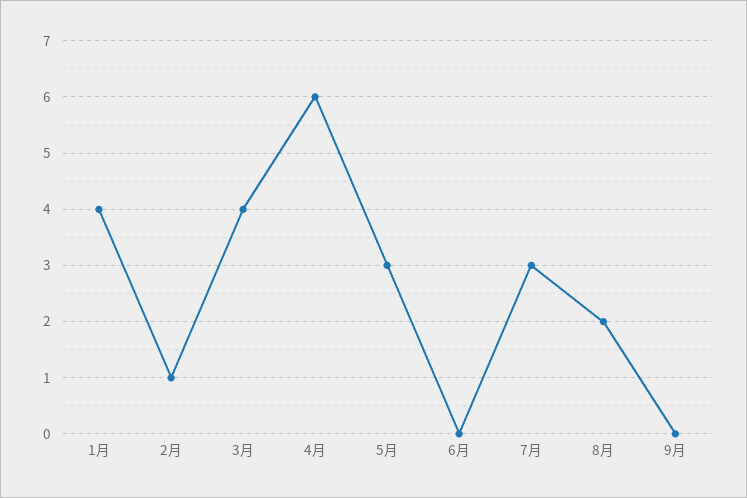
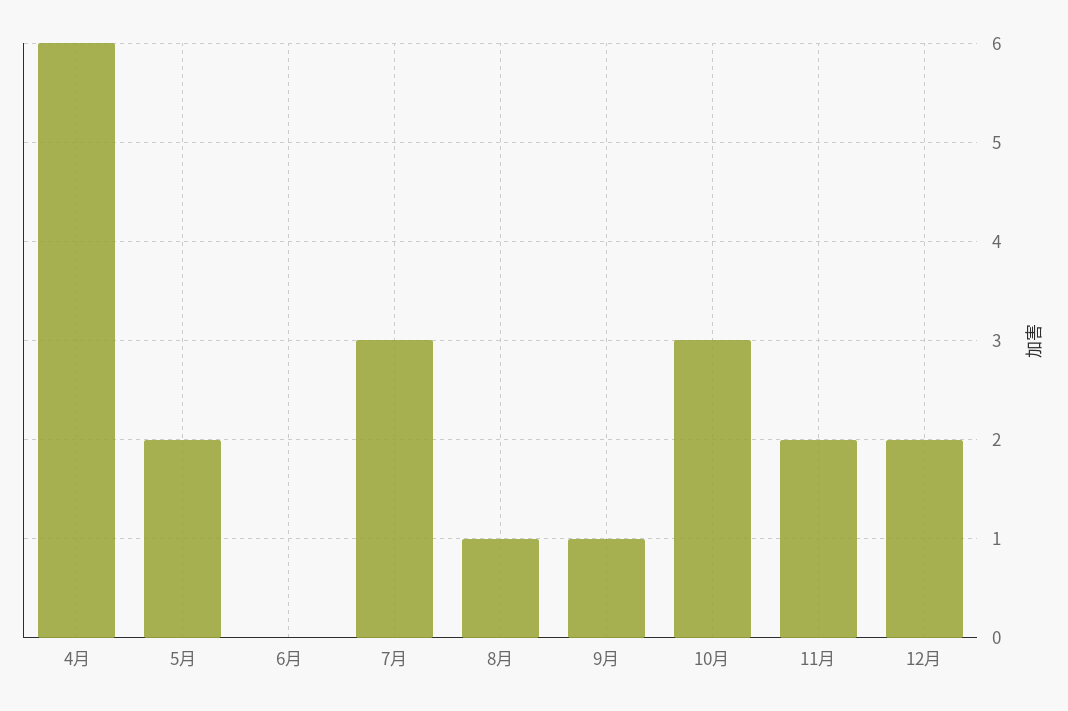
1月: 4 -> none
2月: 1 -> none
3月: 4 -> none
5月: 3 -> 2
8月: 2 -> 1
9月: 0 -> 1
10月: none -> 3
11月: none -> 2
12月: none -> 2

